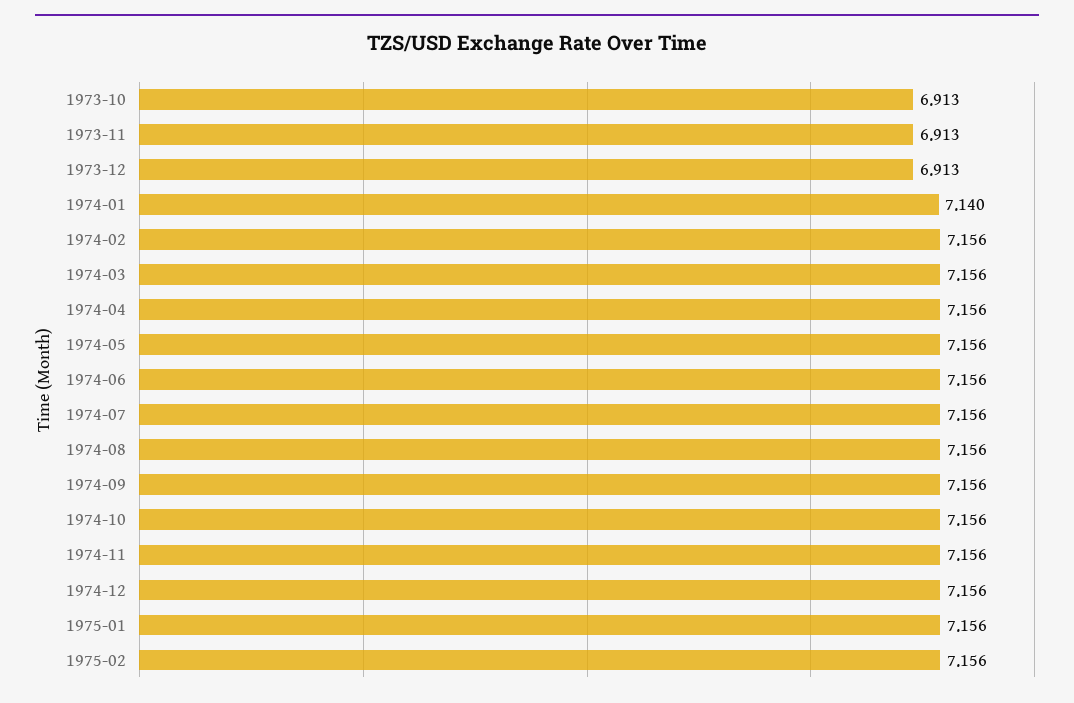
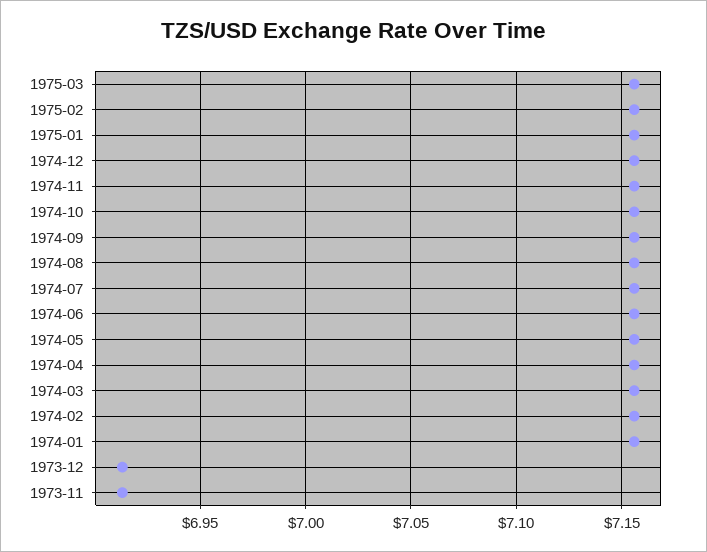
1973-10: 6.913 -> none
1974-01: 7.14 -> 7.155
1975-03: none -> 7.155

